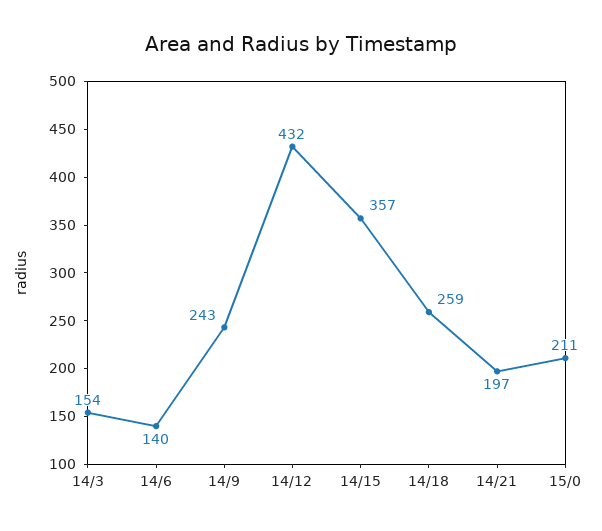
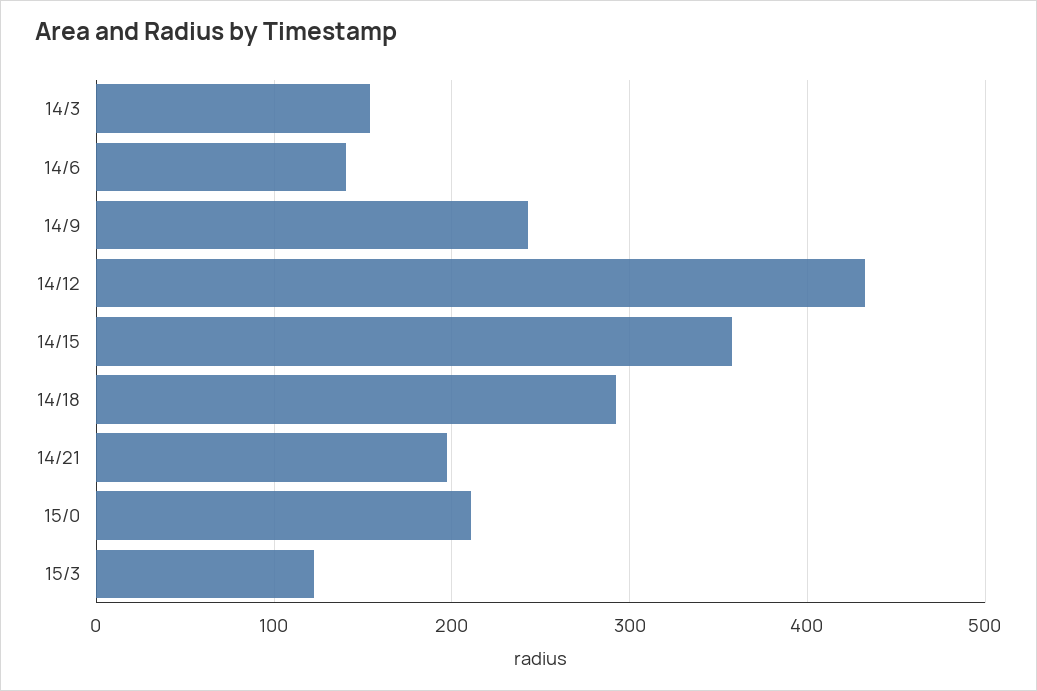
14/18: 259 -> 290
15/3: none -> 120

